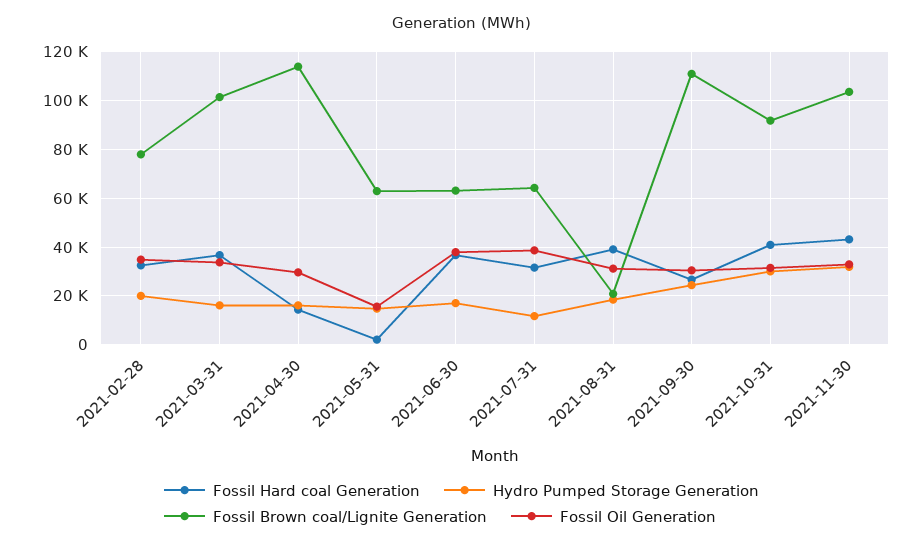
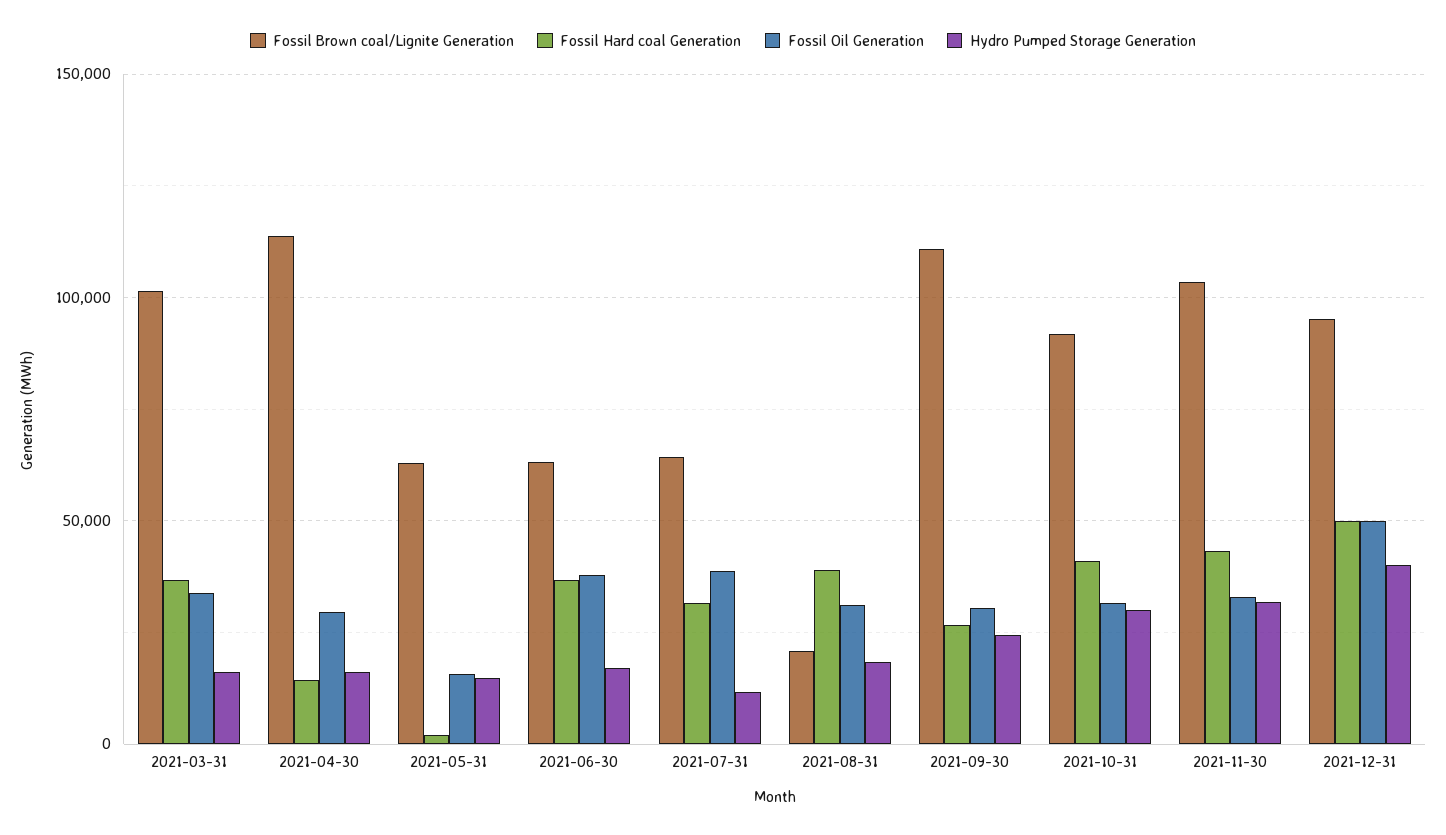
Fossil Hard coal Generation, 2021-02-28: 32500 -> none
Hydro Pumped Storage Generation, 2021-02-28: 20000 -> none
Fossil Brown coal/Lignite Generation, 2021-02-28: 77500 -> none
Fossil Oil Generation, 2021-02-28: 35000 -> none
Fossil Brown coal/Lignite Generation, 2021-12-31: none -> 95000
Fossil Hard coal Generation, 2021-12-31: none -> 50000
Fossil Oil Generation, 2021-12-31: none -> 50000
Hydro Pumped Storage Generation, 2021-12-31: none -> 40000

